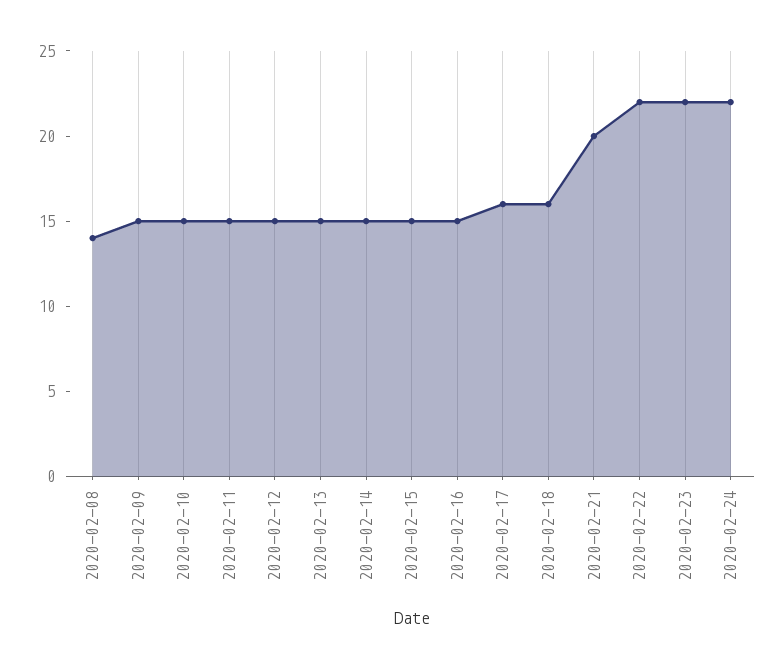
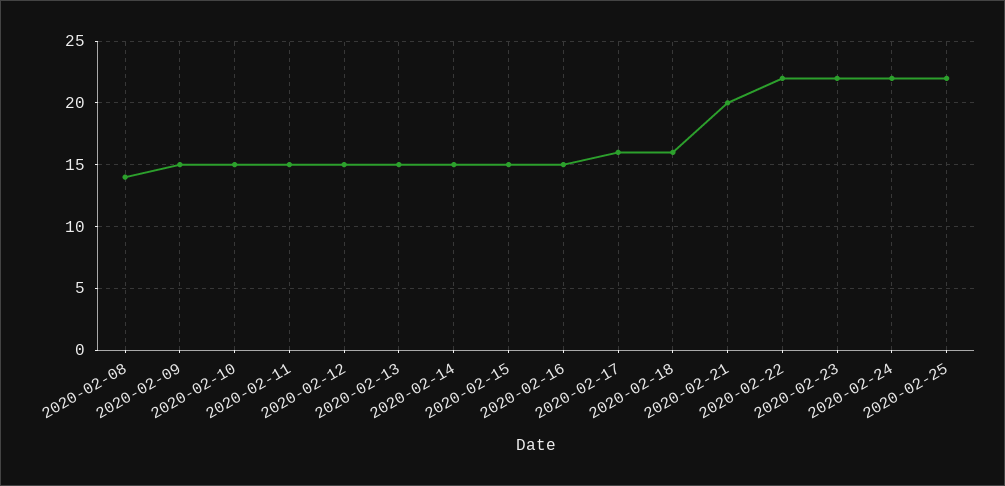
2020-02-25: none -> 22

